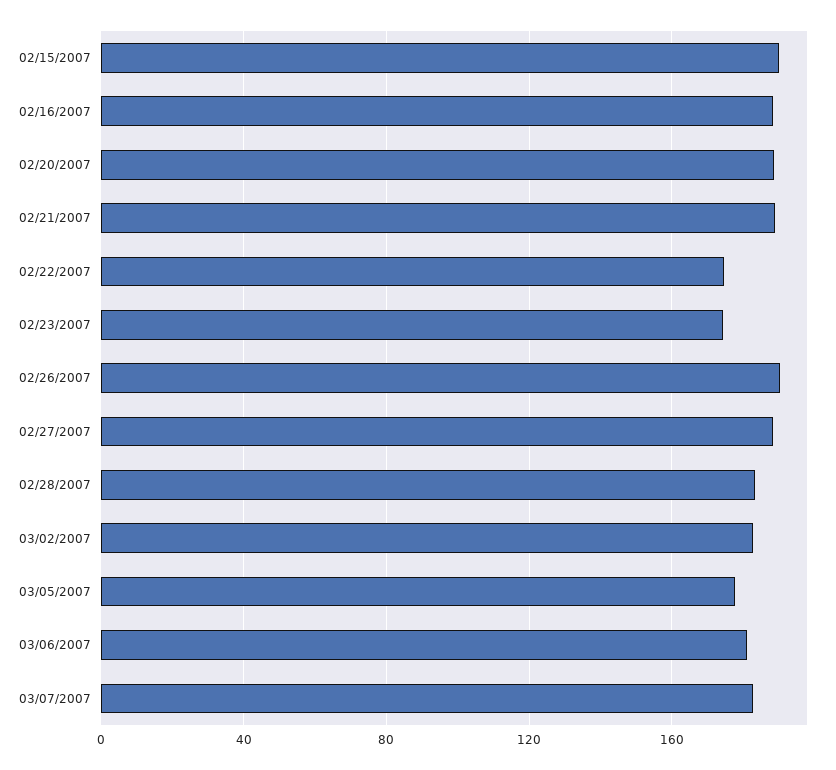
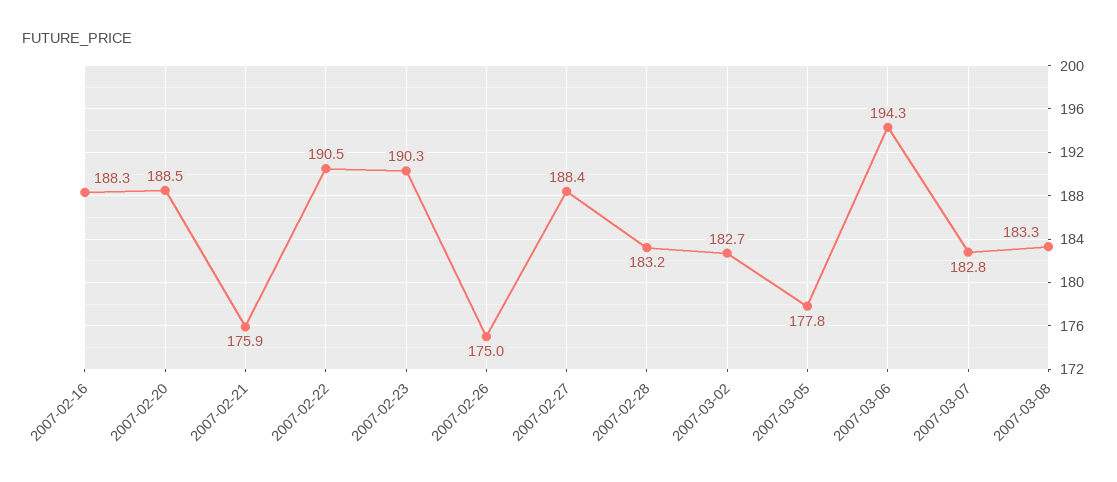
02/15/2007: 190 -> none
02/21/2007: 190 -> 175.9
02/22/2007: 175 -> 190.5
02/23/2007: 175 -> 190.3
02/26/2007: 190 -> 175
03/06/2007: 180 -> 194.3
2007-03-08: none -> 183.3

